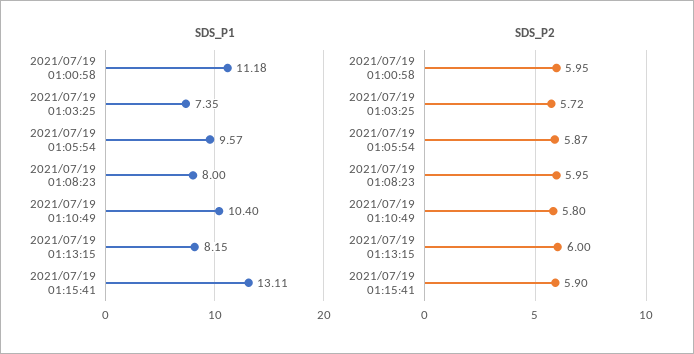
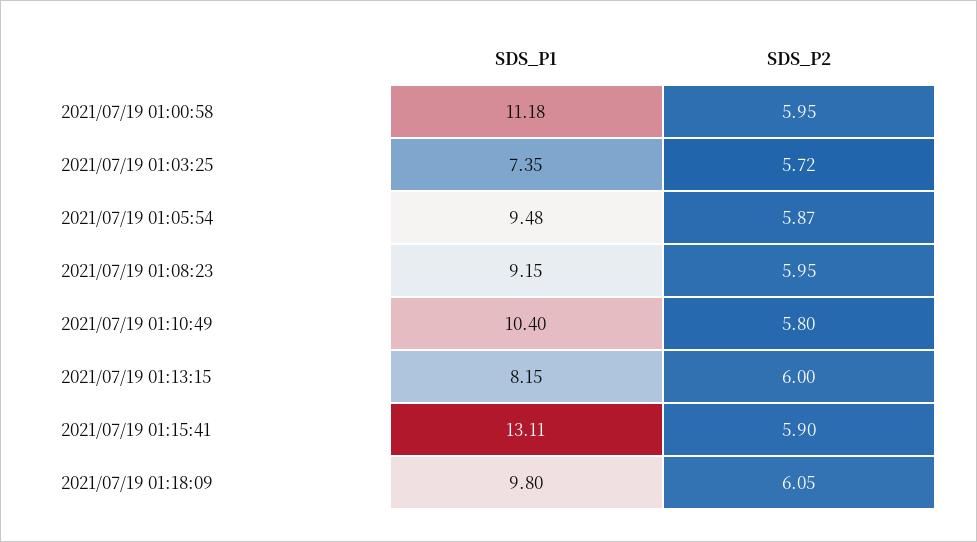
SDS_P1, 2021/07/19 01:05:54: 9.57 -> 9.48
SDS_P1, 2021/07/19 01:08:23: 8 -> 9.15
SDS_P1, 2021/07/19 01:18:09: none -> 9.8
SDS_P2, 2021/07/19 01:18:09: none -> 6.05

